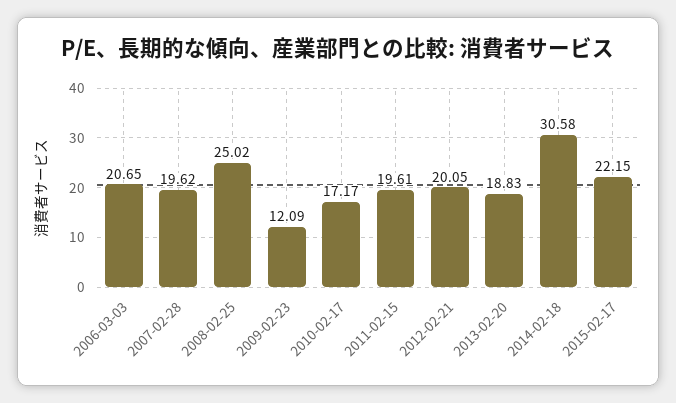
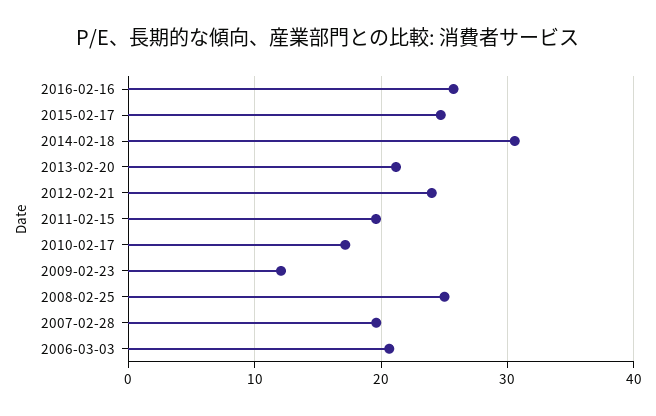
2012-02-21: 20.05 -> 24
2013-02-20: 18.83 -> 21
2015-02-17: 22.15 -> 25
2016-02-16: none -> 26

